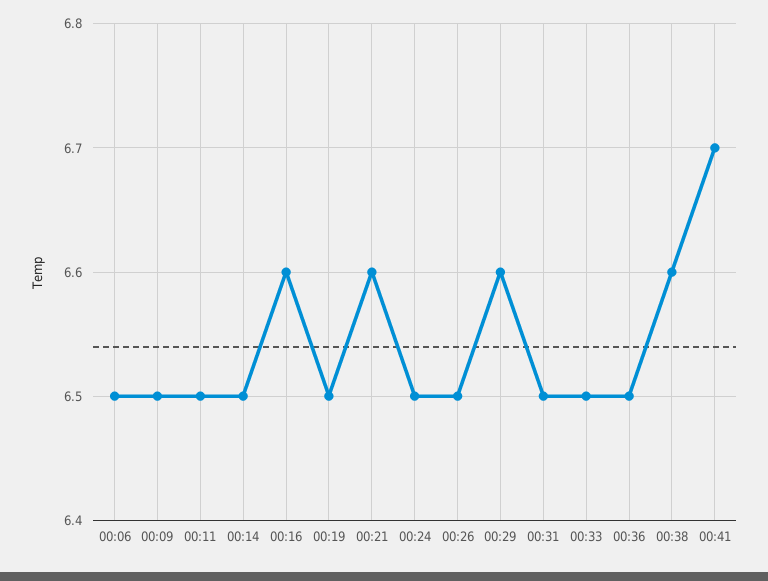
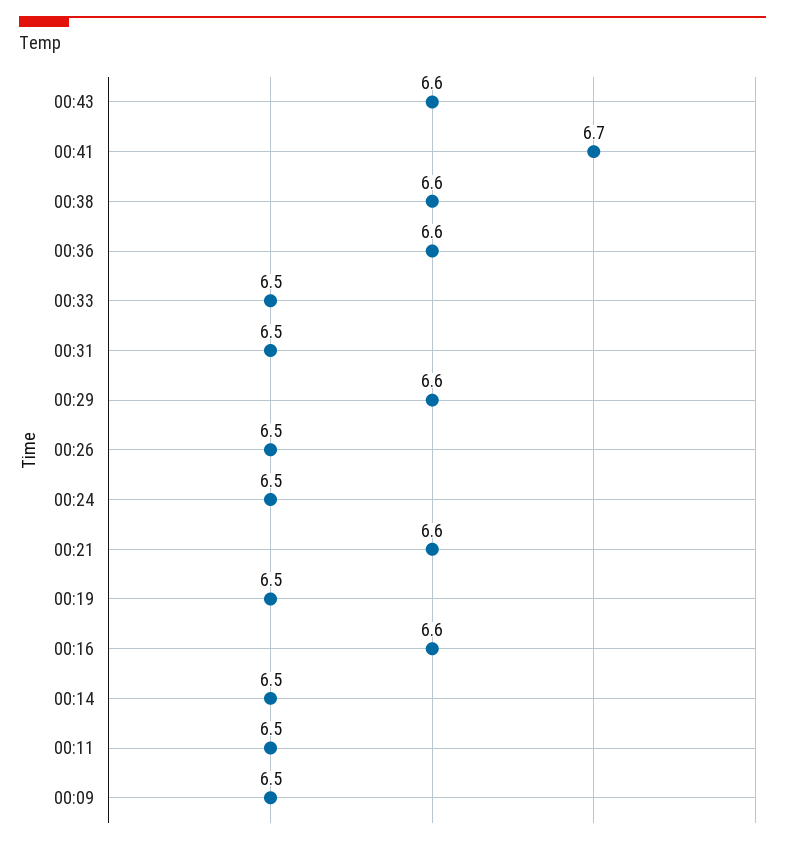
00:06: 6.5 -> none
00:36: 6.5 -> 6.6
00:43: none -> 6.6

